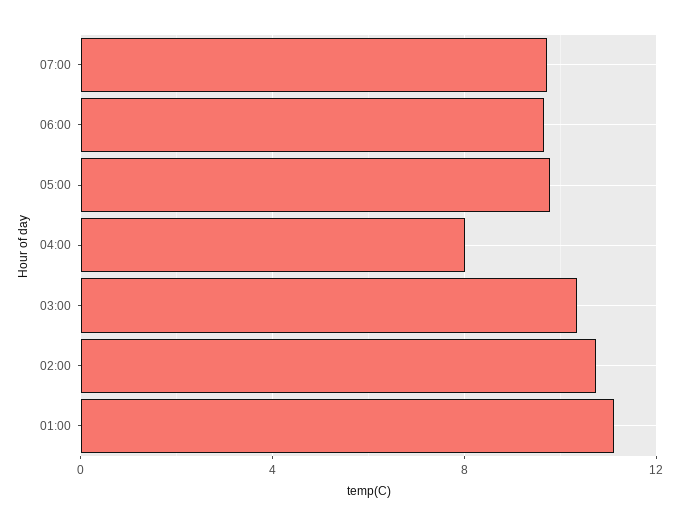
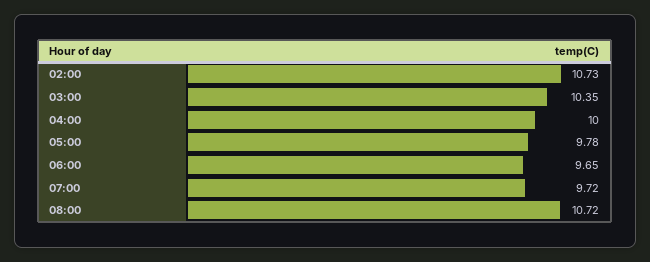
04:00: 8 -> 10
01:00: 11 -> none
08:00: none -> 10.72

